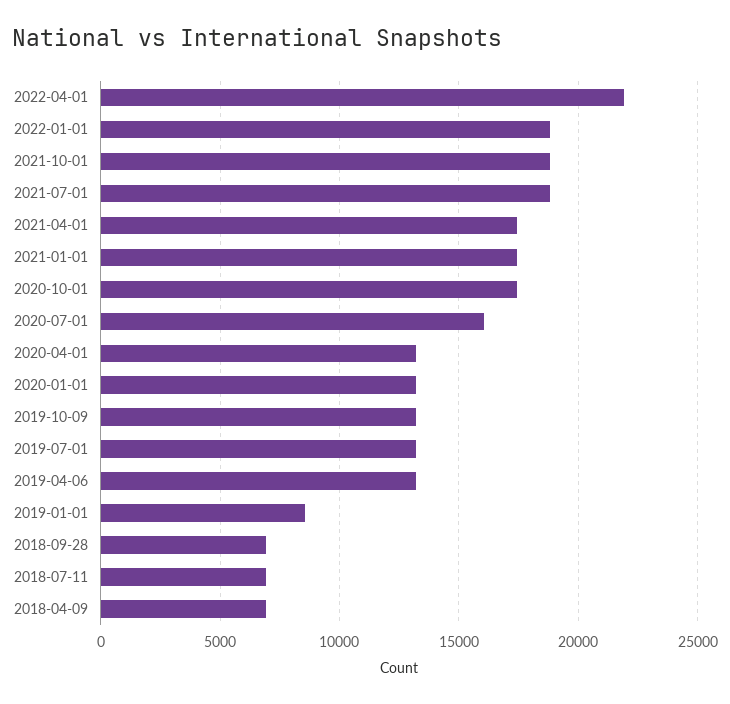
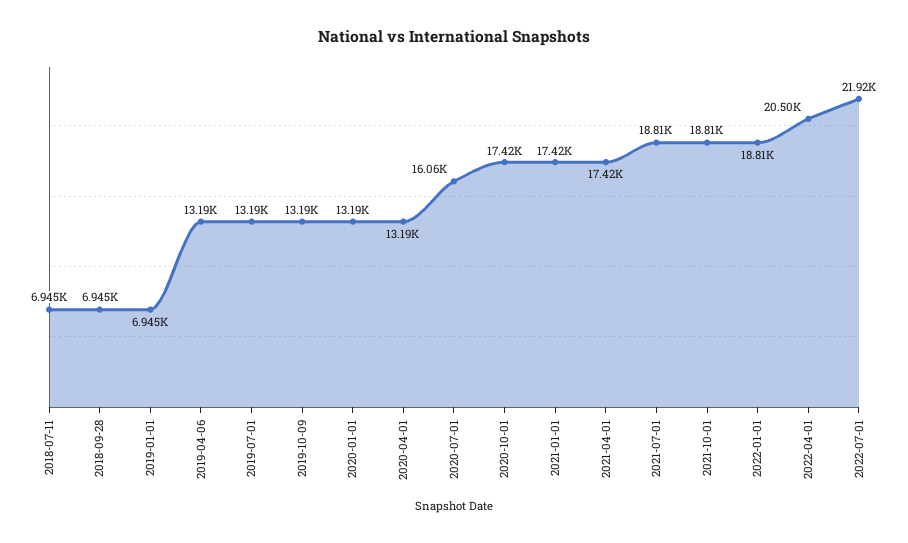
2022-04-01: 22000 -> 20500
2019-01-01: 8500 -> 6945
2018-04-09: 7000 -> none
2022-07-01: none -> 21920

